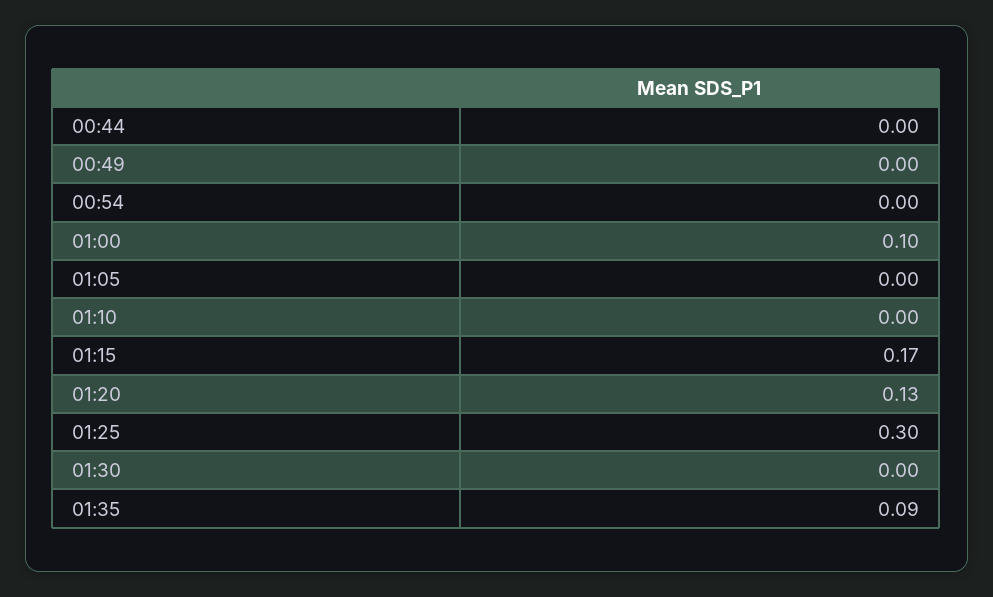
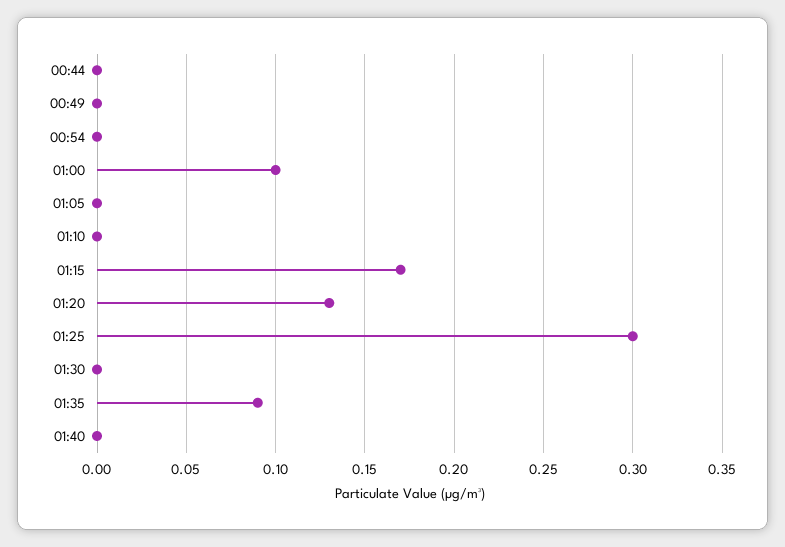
01:40: none -> 0

